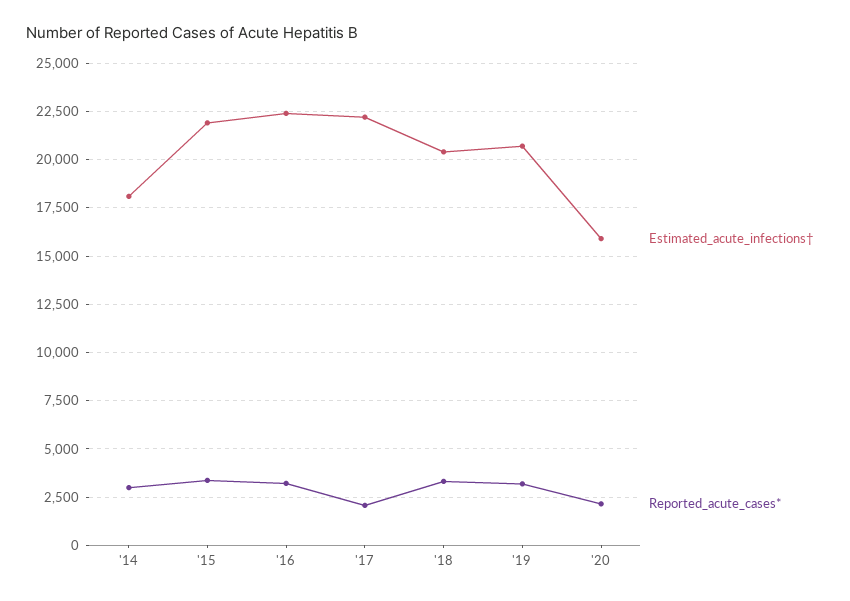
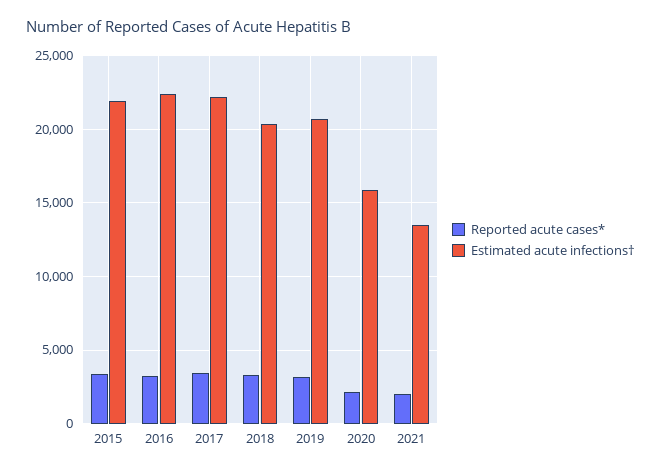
Estimated_acute_infections†, '14: 18000 -> none
Reported_acute_cases*, '14: 3000 -> none
Reported_acute_cases*, '17: 2000 -> 3500
Reported_acute_cases*, 2021: none -> 2000
Estimated_acute_infections†, 2021: none -> 13500

